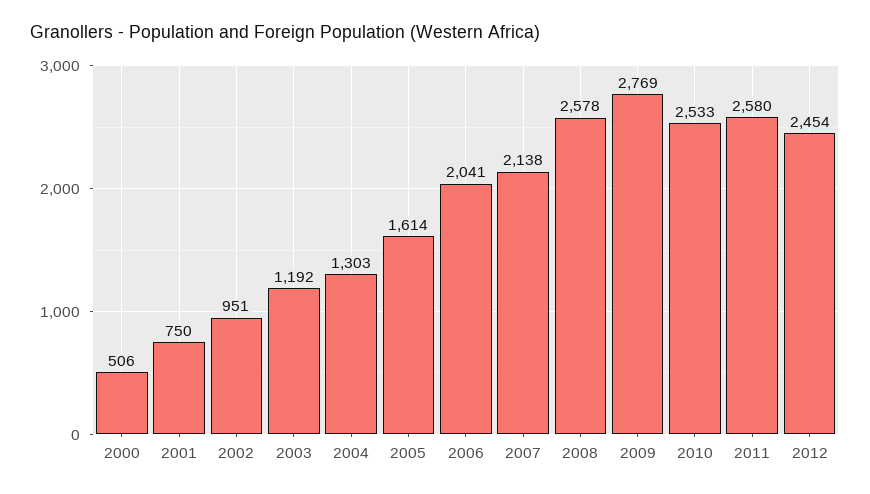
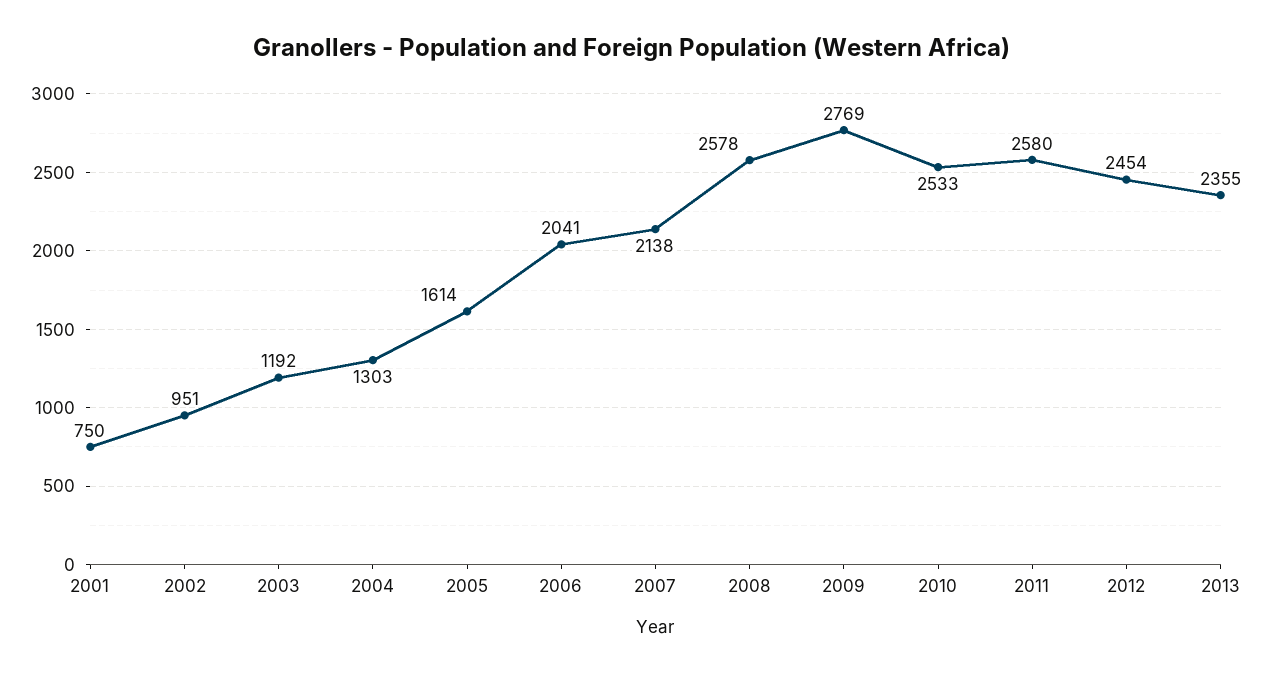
2000: 506 -> none
2013: none -> 2355

